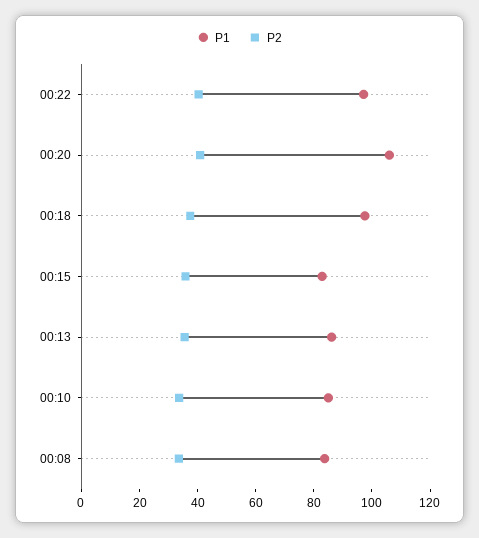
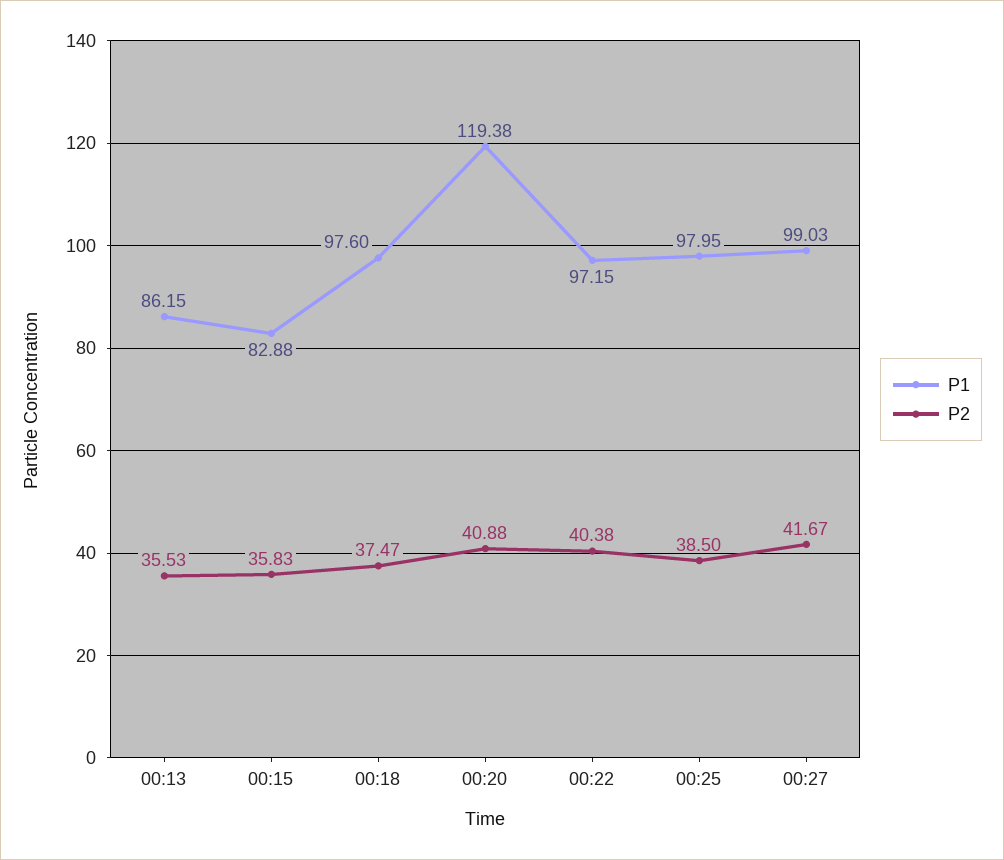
P1, 00:20: 105 -> 119.38
P1, 00:10: 85 -> none
P2, 00:10: 35 -> none
P1, 00:08: 85 -> none
P2, 00:08: 35 -> none
P1, 00:25: none -> 97.95
P2, 00:25: none -> 38.5
P1, 00:27: none -> 99.03
P2, 00:27: none -> 41.67

